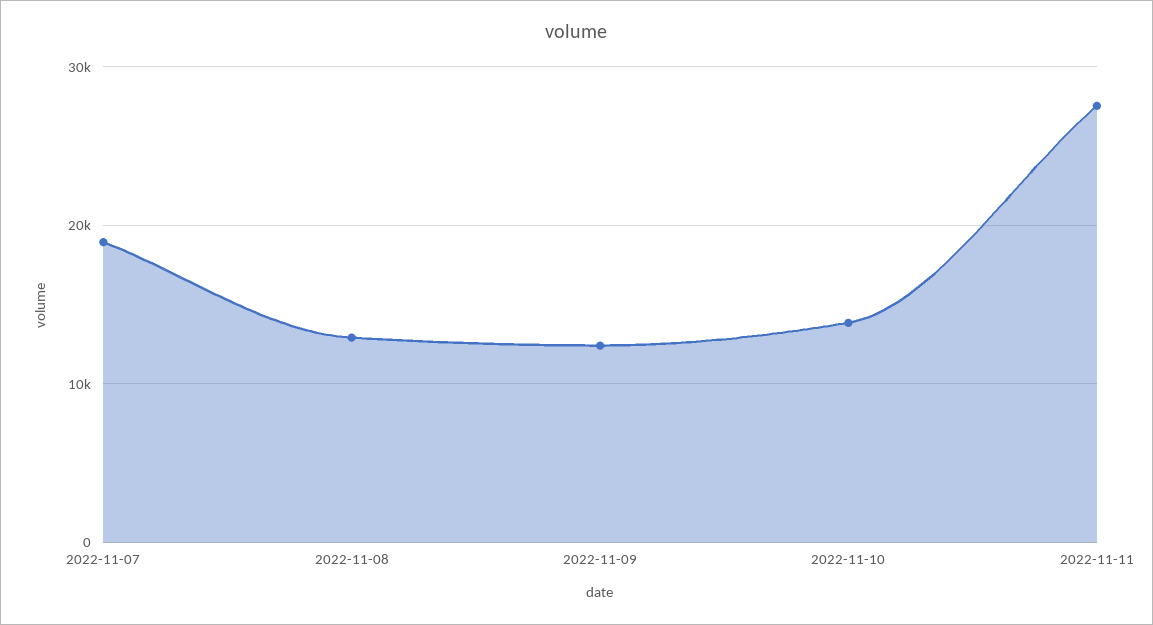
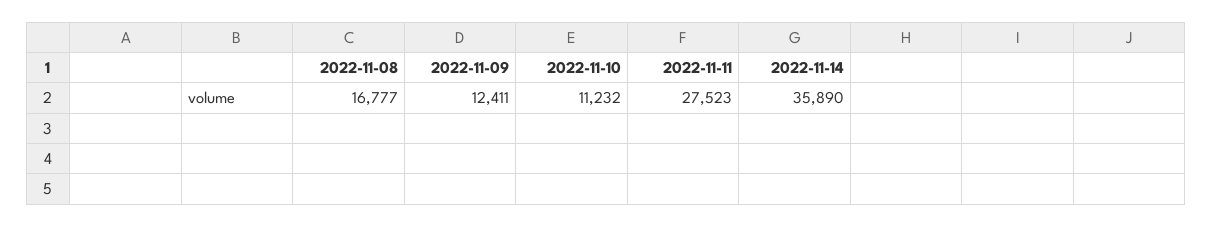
2022-11-07: 19000 -> none
2022-11-08: 13000 -> 16777
2022-11-10: 14000 -> 11232
2022-11-14: none -> 35890

